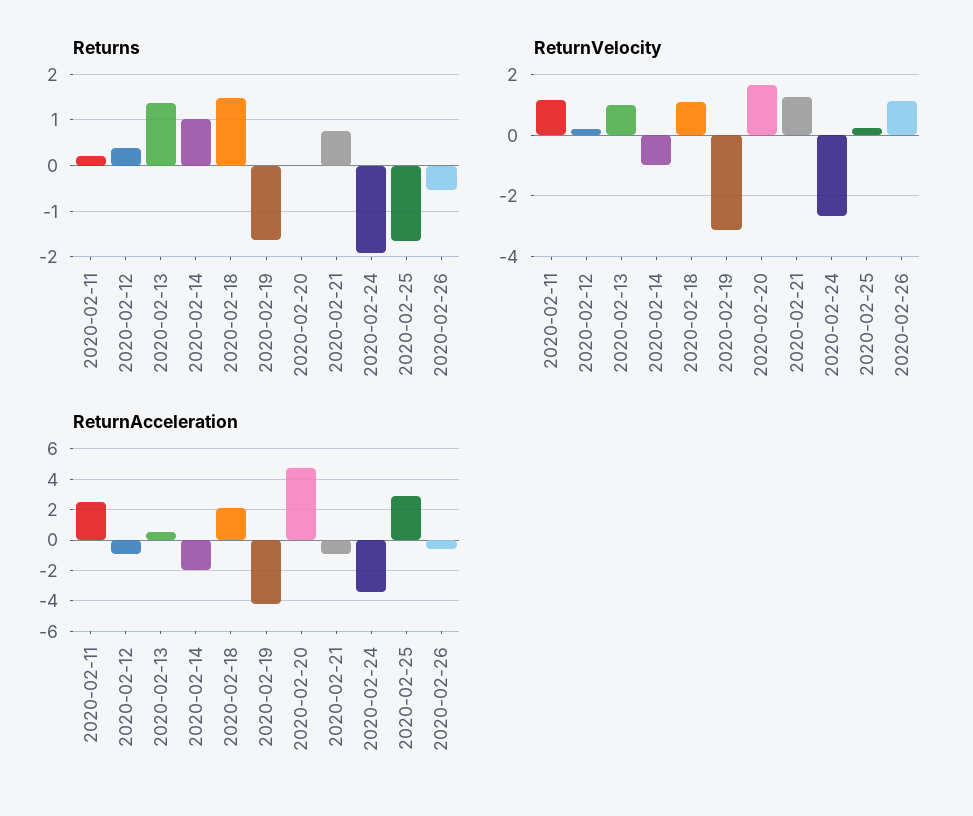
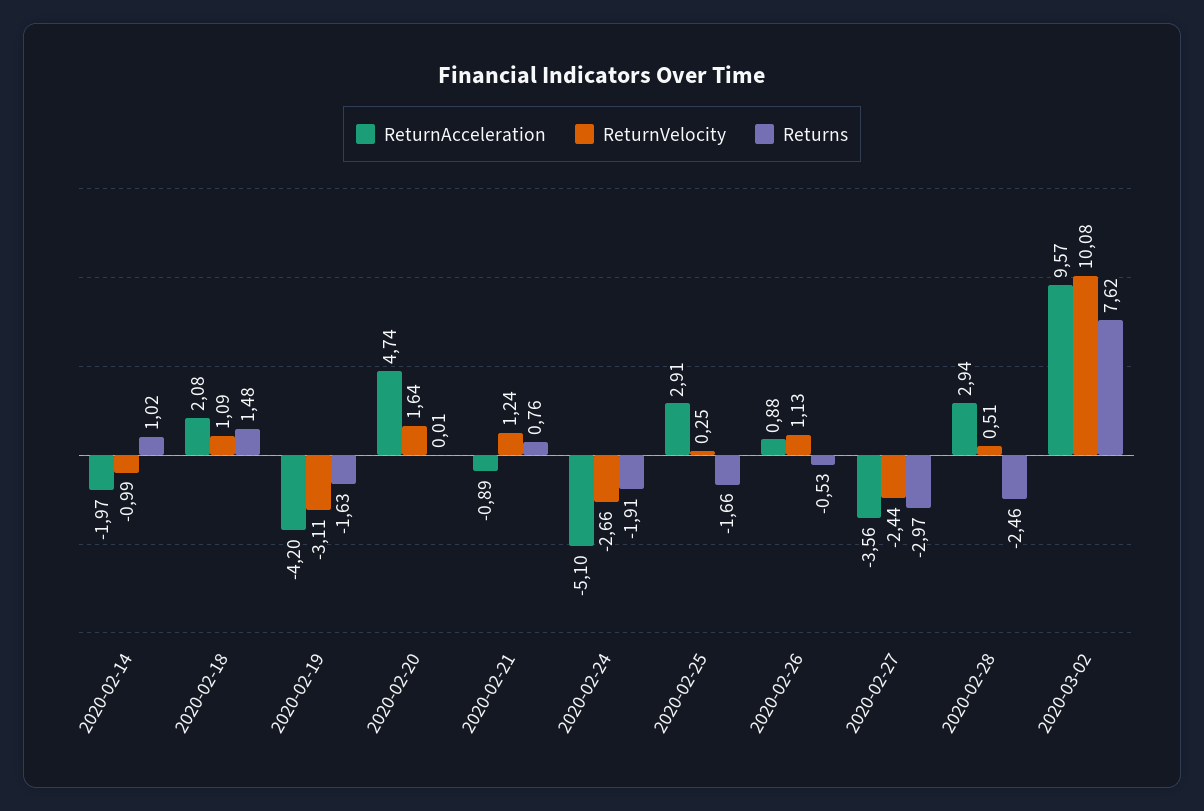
Returns, 2020-02-11: 0.2 -> none
Returns, 2020-02-12: 0.4 -> none
Returns, 2020-02-13: 1.4 -> none
ReturnVelocity, 2020-02-11: 1.2 -> none
ReturnVelocity, 2020-02-12: 0.2 -> none
ReturnVelocity, 2020-02-13: 1 -> none
ReturnAcceleration, 2020-02-11: 2.5 -> none
ReturnAcceleration, 2020-02-12: -1 -> none
ReturnAcceleration, 2020-02-13: 0.5 -> none
ReturnAcceleration, 2020-02-24: -3.5 -> -5.1
ReturnAcceleration, 2020-02-26: -0.5 -> 0.88
ReturnAcceleration, 2020-02-27: none -> -3.56
ReturnVelocity, 2020-02-27: none -> -2.44
Returns, 2020-02-27: none -> -2.97
ReturnAcceleration, 2020-02-28: none -> 2.94
ReturnVelocity, 2020-02-28: none -> 0.51
Returns, 2020-02-28: none -> -2.46
ReturnAcceleration, 2020-03-02: none -> 9.57
ReturnVelocity, 2020-03-02: none -> 10.08
Returns, 2020-03-02: none -> 7.62

